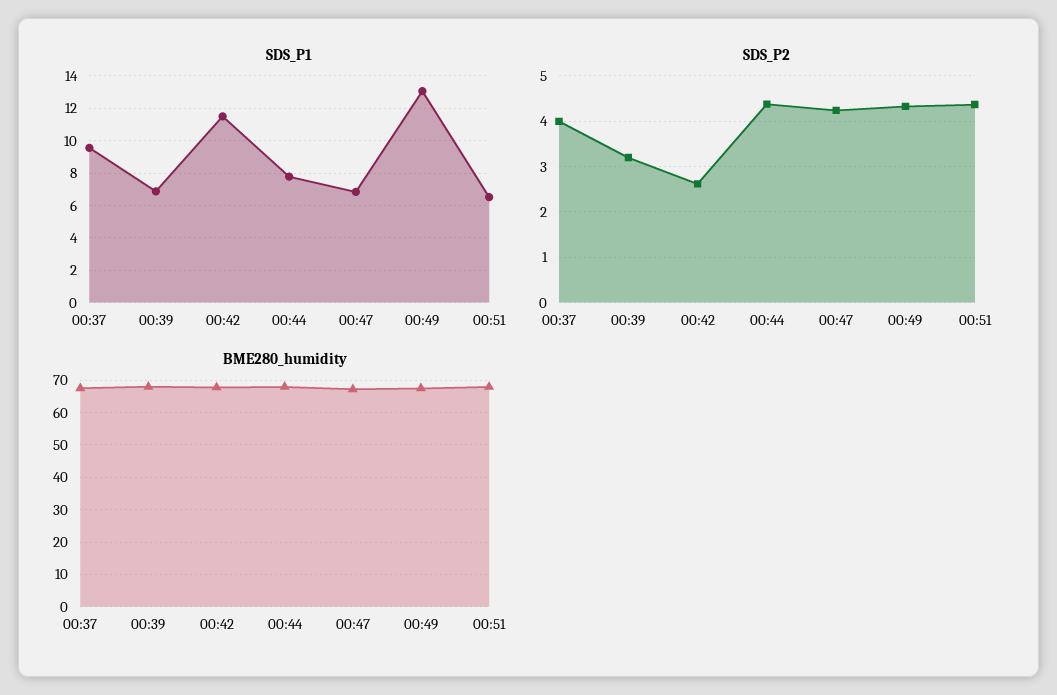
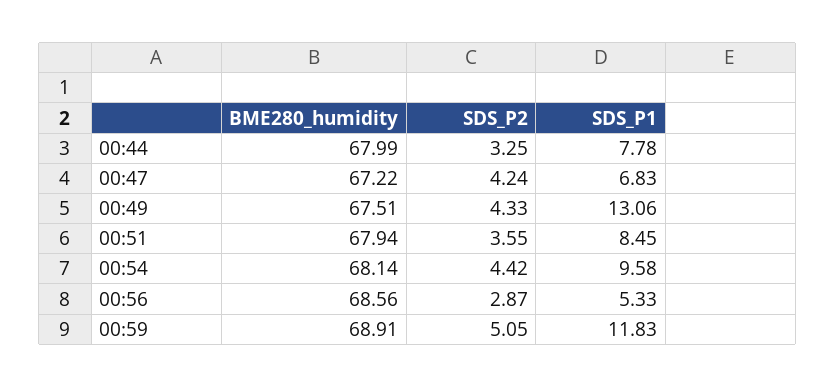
SDS_P1, 00:37: 9.5 -> none
SDS_P1, 00:39: 7 -> none
SDS_P1, 00:42: 11.5 -> none
SDS_P1, 00:51: 6.5 -> 8.45
SDS_P2, 00:37: 4 -> none
SDS_P2, 00:39: 3.2 -> none
SDS_P2, 00:42: 2.6 -> none
SDS_P2, 00:44: 4.4 -> 3.25
SDS_P2, 00:51: 4.4 -> 3.55
BME280_humidity, 00:37: 68 -> none
BME280_humidity, 00:39: 68 -> none
BME280_humidity, 00:42: 68 -> none
BME280_humidity, 00:54: none -> 68.14
SDS_P2, 00:54: none -> 4.42
SDS_P1, 00:54: none -> 9.58
BME280_humidity, 00:56: none -> 68.56
SDS_P2, 00:56: none -> 2.87
SDS_P1, 00:56: none -> 5.33
BME280_humidity, 00:59: none -> 68.91
SDS_P2, 00:59: none -> 5.05
SDS_P1, 00:59: none -> 11.83

